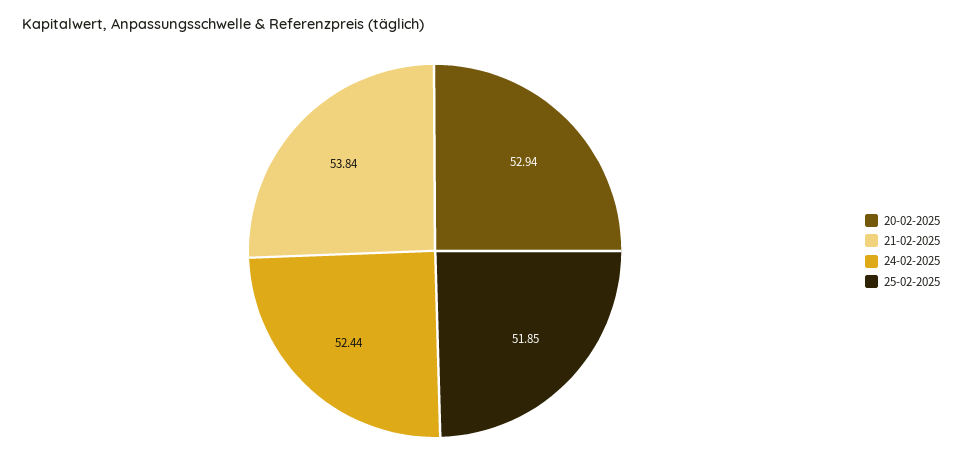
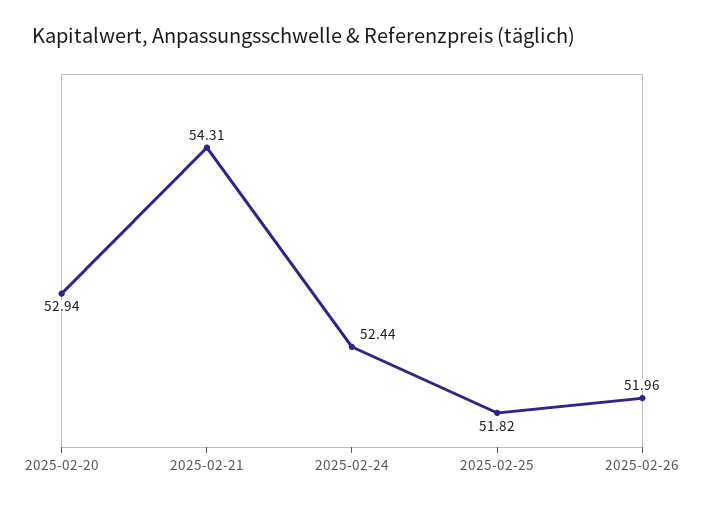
21-02-2025: 53.84 -> 54.31
25-02-2025: 51.85 -> 51.82
2025-02-26: none -> 51.96

